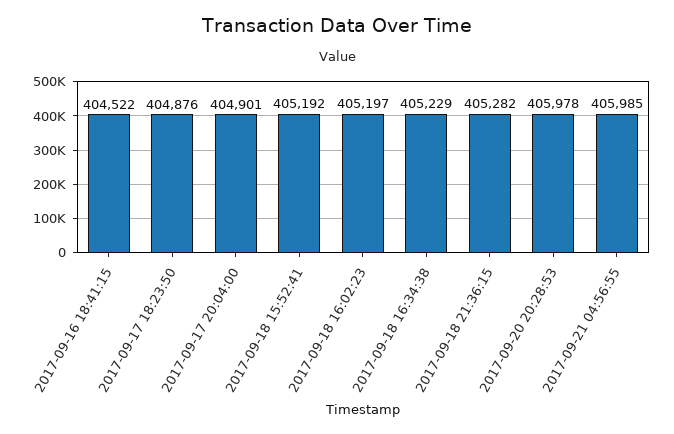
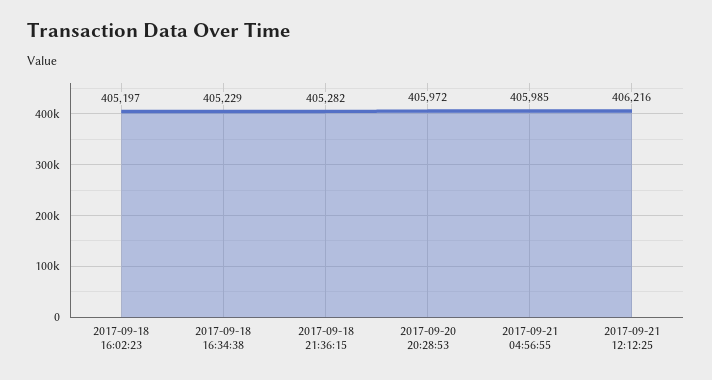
2017-09-16 18:41:15: 404522 -> none
2017-09-17 18:23:50: 404876 -> none
2017-09-17 20:04:00: 404901 -> none
2017-09-18 15:52:41: 405192 -> none
2017-09-20 20:28:53: 405978 -> 405972
2017-09-21 12:12:25: none -> 406216

